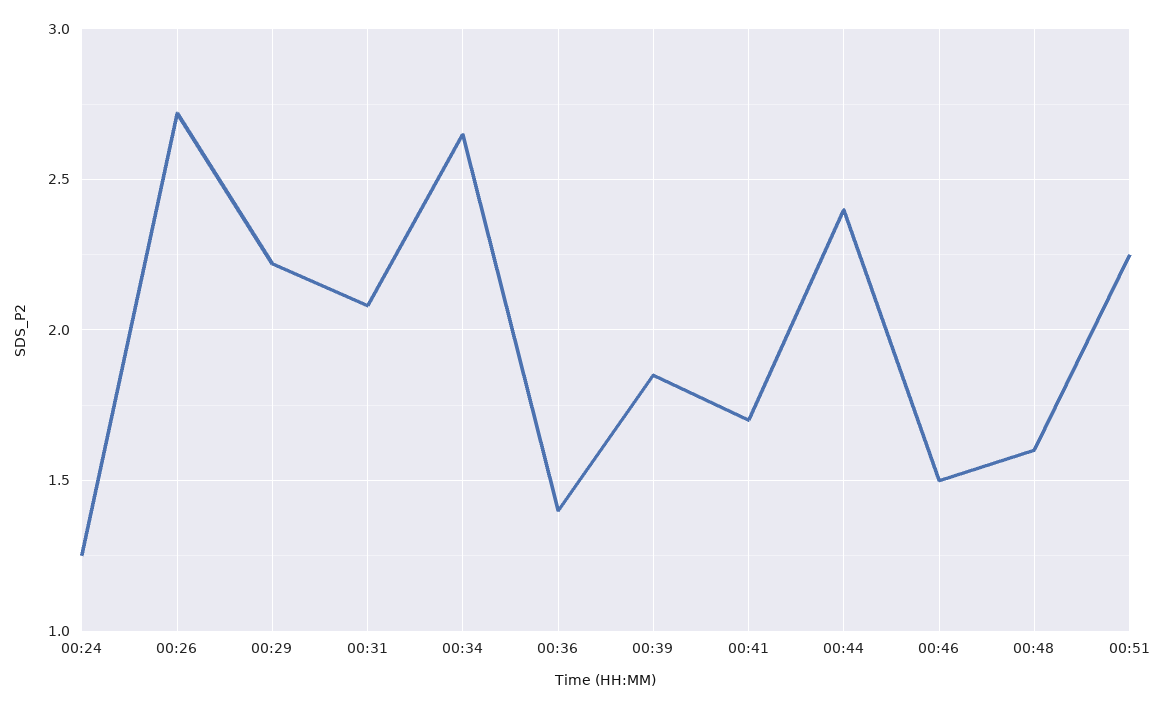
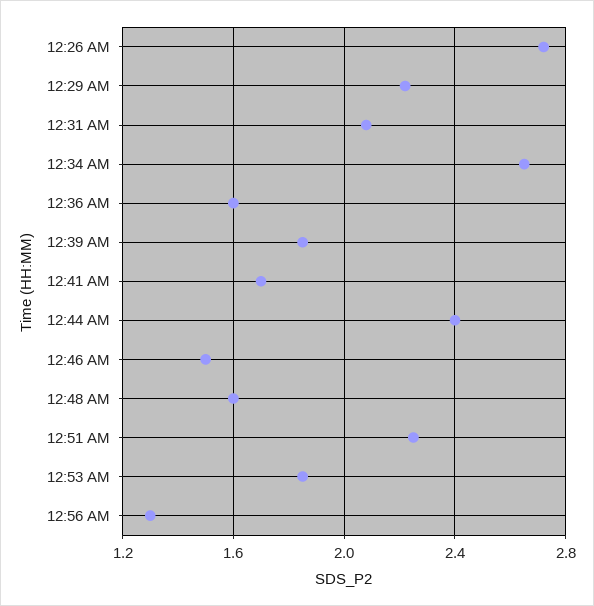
00:24: 1.25 -> none
00:36: 1.4 -> 1.6
12:53 AM: none -> 1.85
12:56 AM: none -> 1.3

